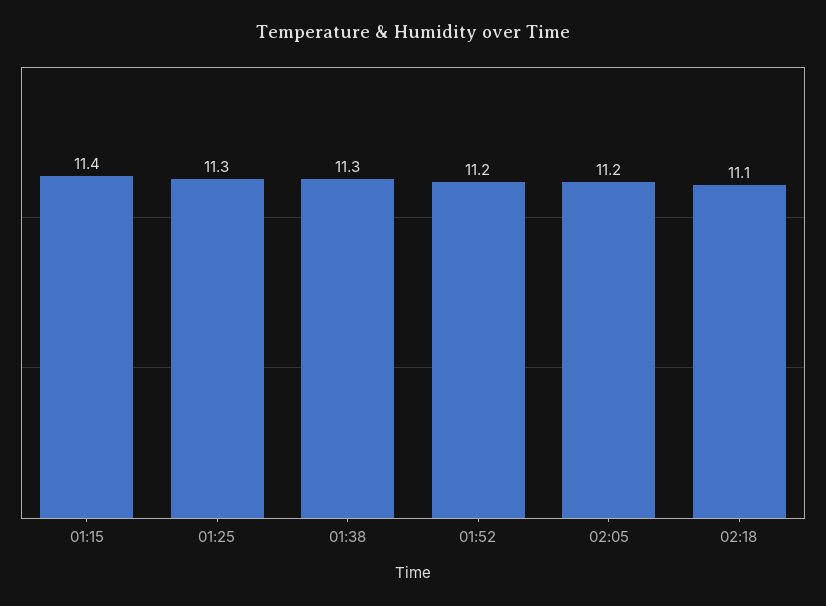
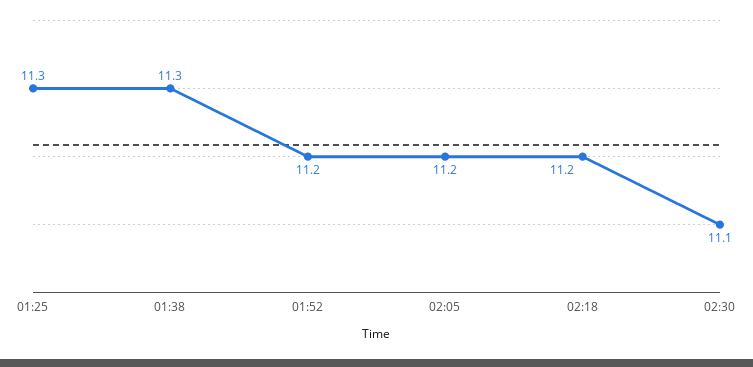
01:15: 11.4 -> none
02:18: 11.1 -> 11.2
02:30: none -> 11.1

